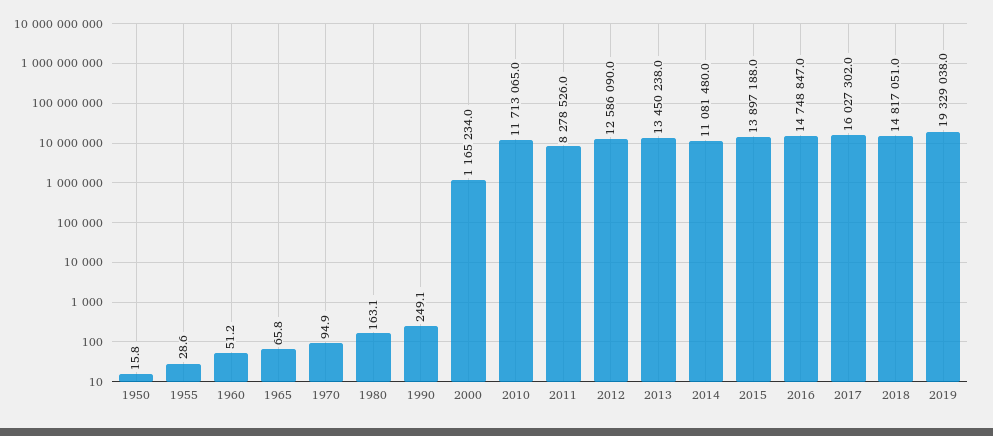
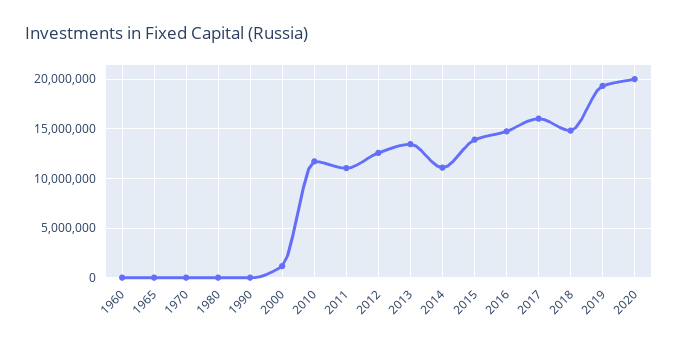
1950: 15.8 -> none
1955: 28.6 -> none
2011: 8278526 -> 11000000
2020: none -> 20000000

